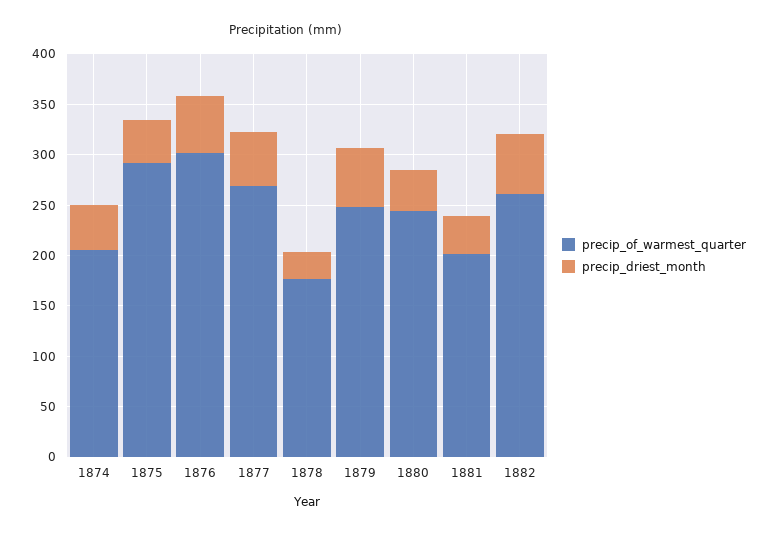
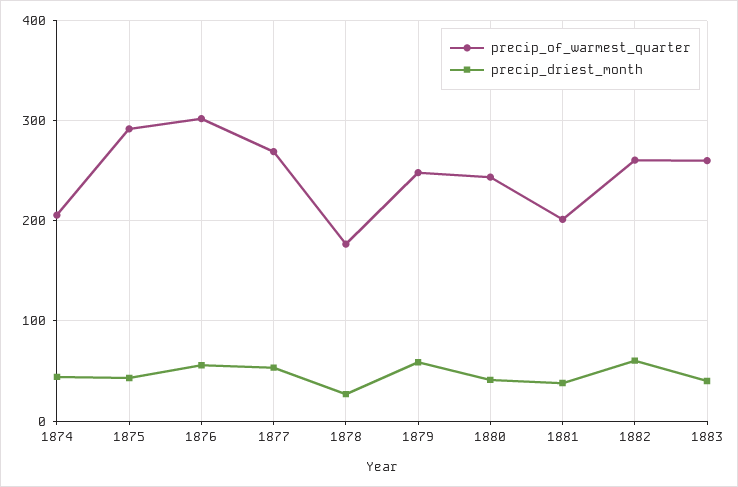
precip_of_warmest_quarter, 1883: none -> 260
precip_driest_month, 1883: none -> 40

